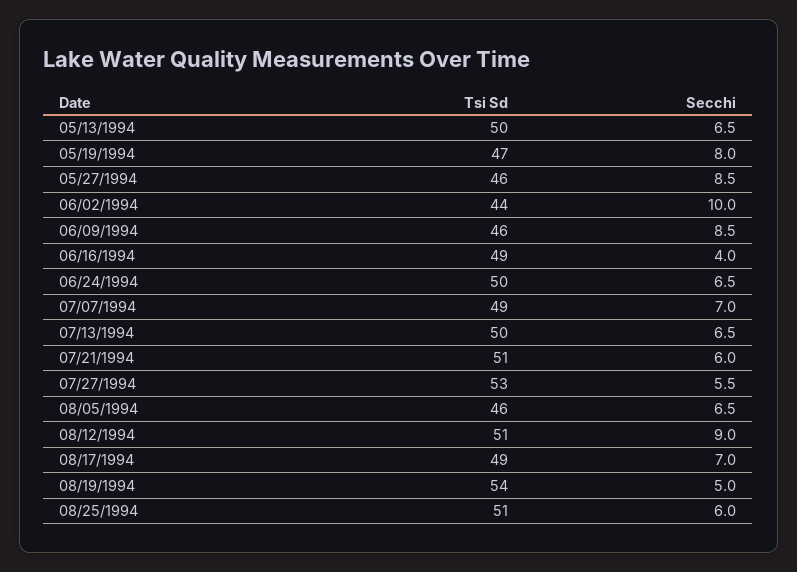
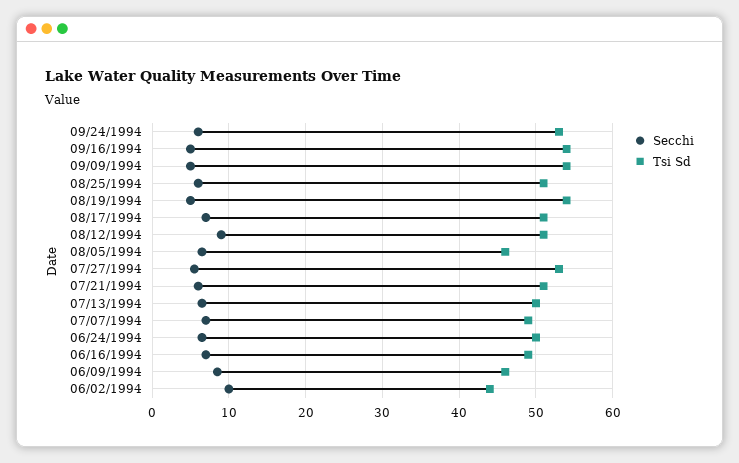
Tsi Sd, 05/13/1994: 50 -> none
Secchi, 05/13/1994: 6.5 -> none
Tsi Sd, 05/19/1994: 47 -> none
Secchi, 05/19/1994: 8 -> none
Tsi Sd, 05/27/1994: 46 -> none
Secchi, 05/27/1994: 8.5 -> none
Secchi, 06/16/1994: 4 -> 7
Tsi Sd, 08/17/1994: 49 -> 51
Secchi, 09/24/1994: none -> 6
Tsi Sd, 09/24/1994: none -> 53
Secchi, 09/16/1994: none -> 5
Tsi Sd, 09/16/1994: none -> 54
Secchi, 09/09/1994: none -> 5
Tsi Sd, 09/09/1994: none -> 54

